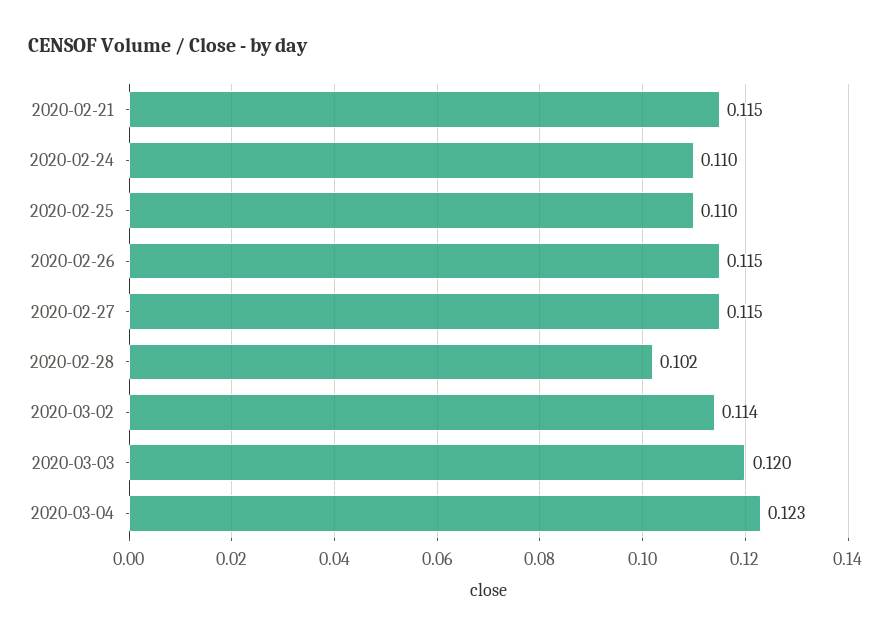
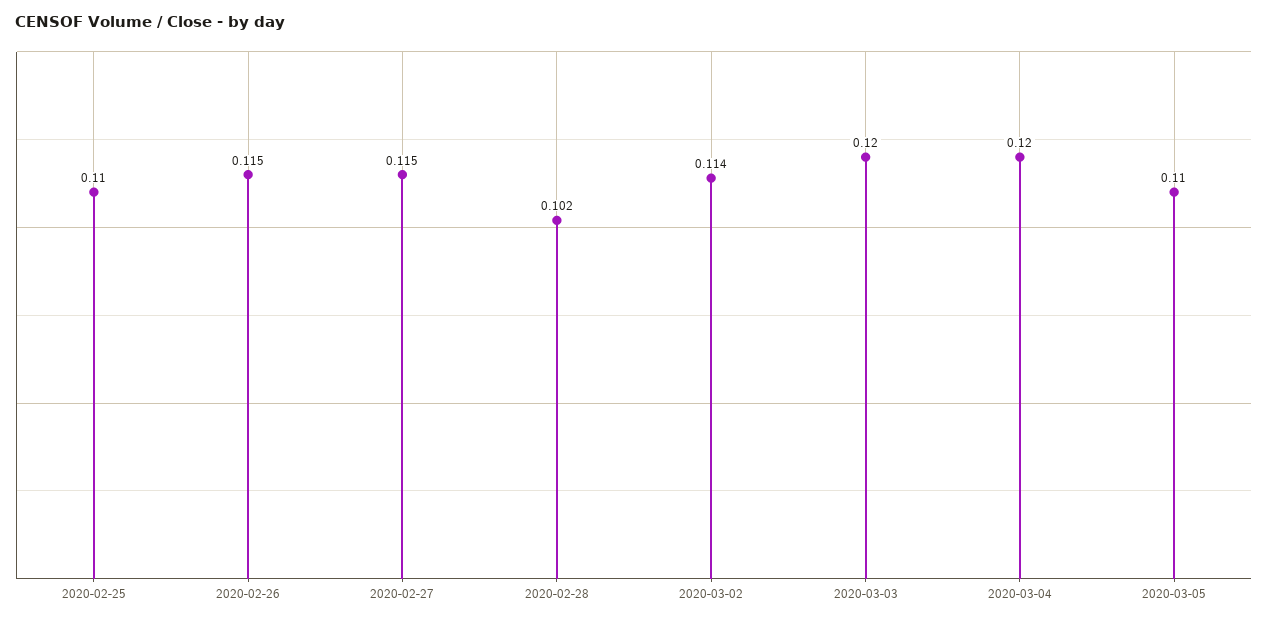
2020-02-21: 0.115 -> none
2020-02-24: 0.11 -> none
2020-03-04: 0.123 -> 0.12
2020-03-05: none -> 0.11

